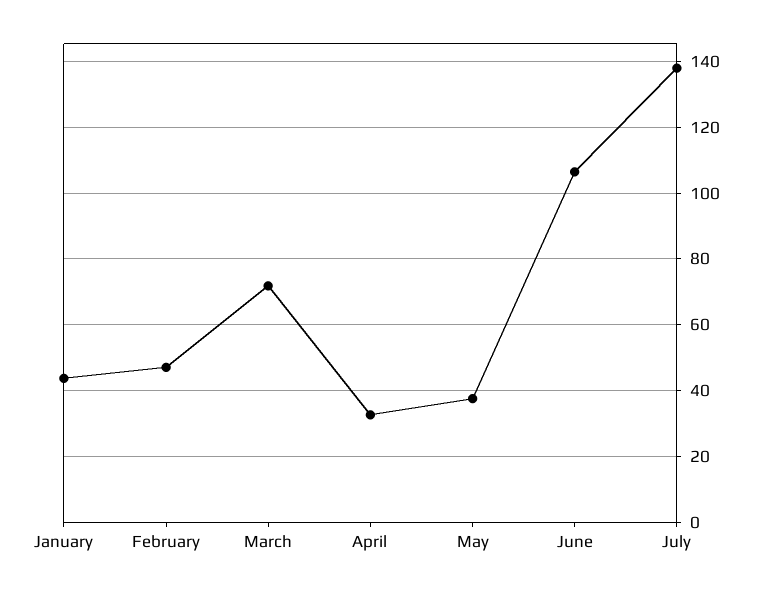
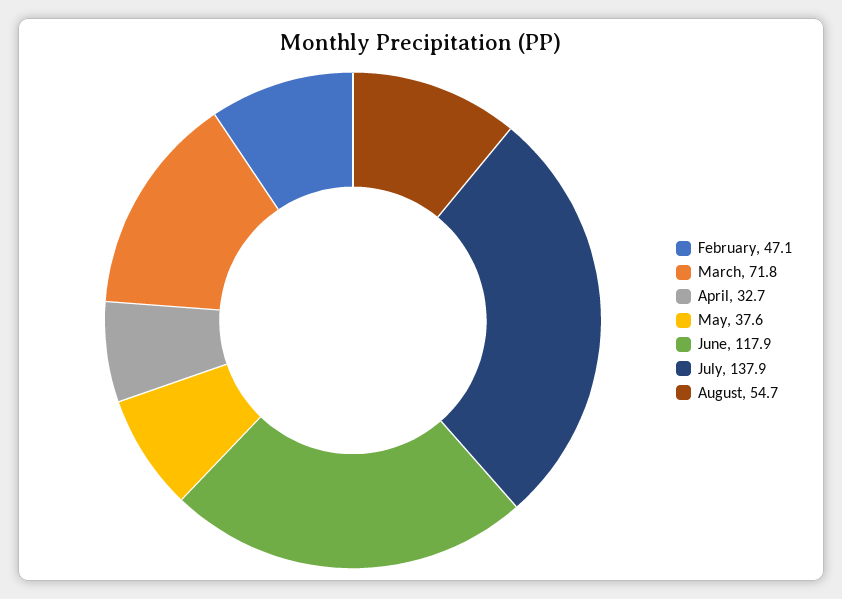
January: 44 -> none
June: 106 -> 117.9
August: none -> 54.7

